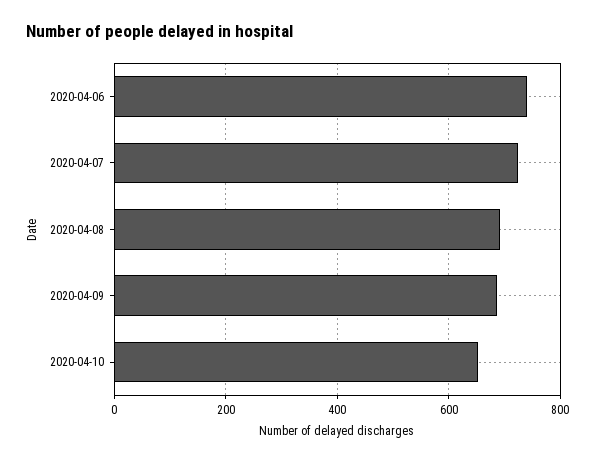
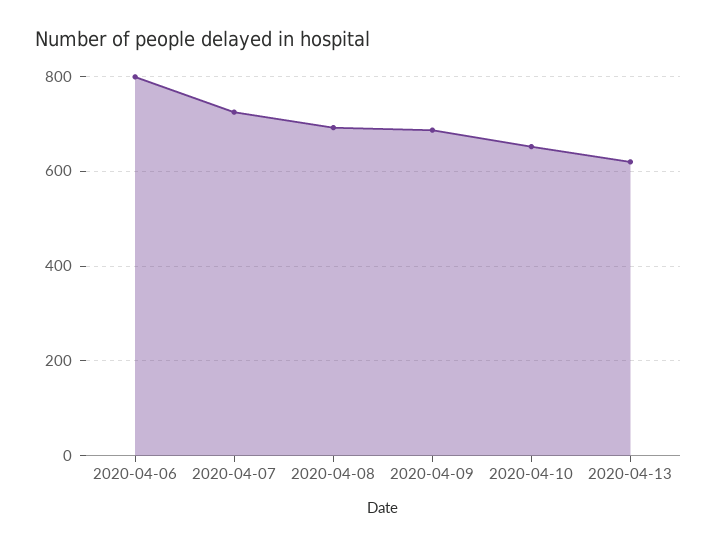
2020-04-06: 740 -> 800
2020-04-13: none -> 620

